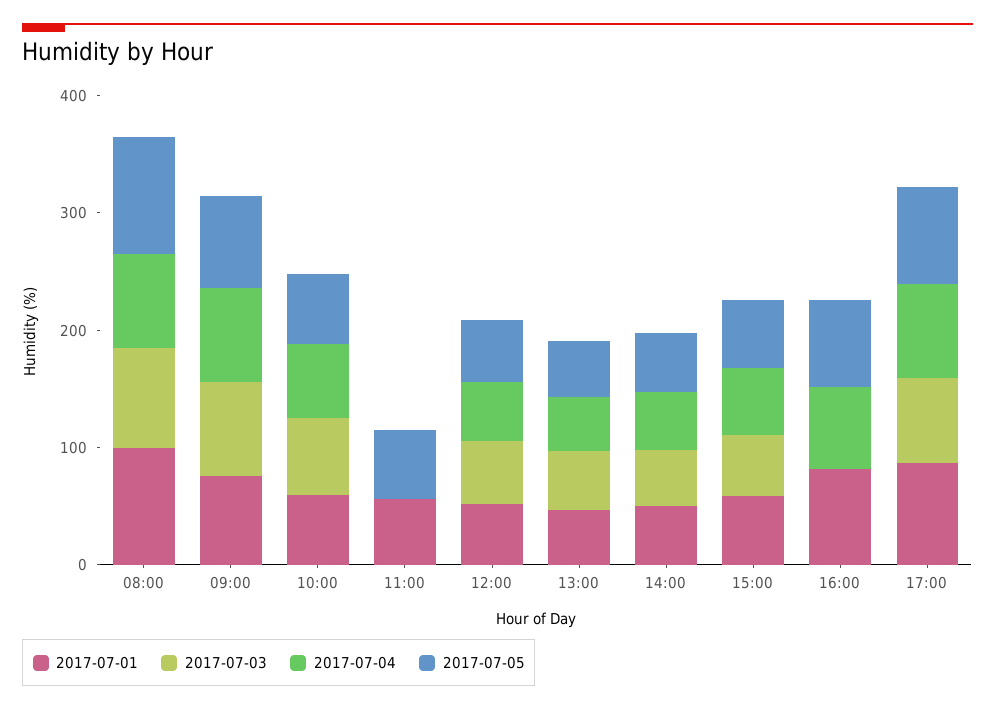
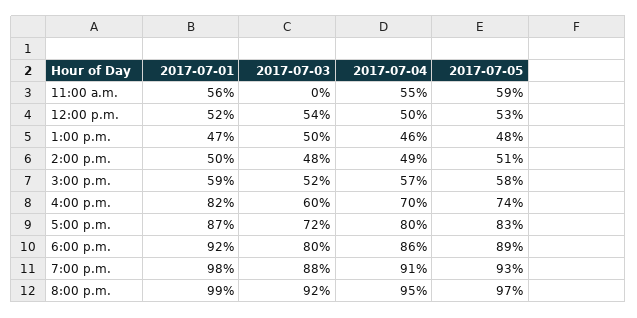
2017-07-01, 08:00: 100 -> none
2017-07-03, 08:00: 80 -> none
2017-07-04, 08:00: 80 -> none
2017-07-05, 08:00: 100 -> none
2017-07-01, 09:00: 80 -> none
2017-07-03, 09:00: 80 -> none
2017-07-04, 09:00: 80 -> none
2017-07-05, 09:00: 80 -> none
2017-07-01, 10:00: 60 -> none
2017-07-03, 10:00: 60 -> none
2017-07-04, 10:00: 60 -> none
2017-07-05, 10:00: 60 -> none
2017-07-04, 11:00: 0 -> 55
2017-07-03, 16:00: 0 -> 60
2017-07-01, 6:00 p.m.: none -> 92
2017-07-03, 6:00 p.m.: none -> 80
2017-07-04, 6:00 p.m.: none -> 86
2017-07-05, 6:00 p.m.: none -> 89
2017-07-01, 7:00 p.m.: none -> 98
2017-07-03, 7:00 p.m.: none -> 88
2017-07-04, 7:00 p.m.: none -> 91
2017-07-05, 7:00 p.m.: none -> 93
2017-07-01, 8:00 p.m.: none -> 99
2017-07-03, 8:00 p.m.: none -> 92
2017-07-04, 8:00 p.m.: none -> 95
2017-07-05, 8:00 p.m.: none -> 97

